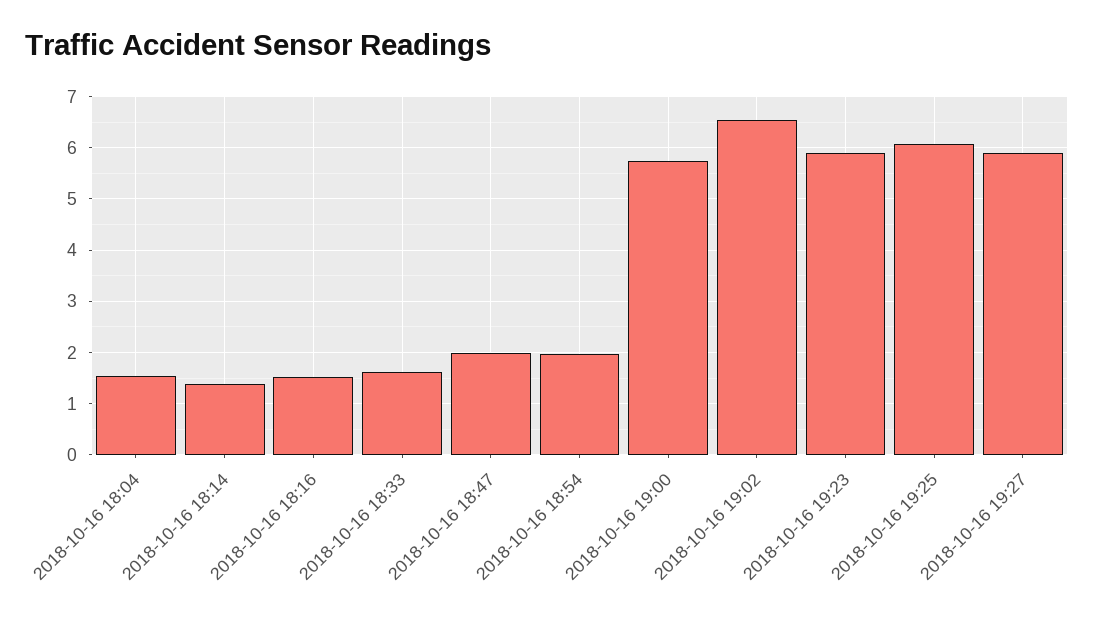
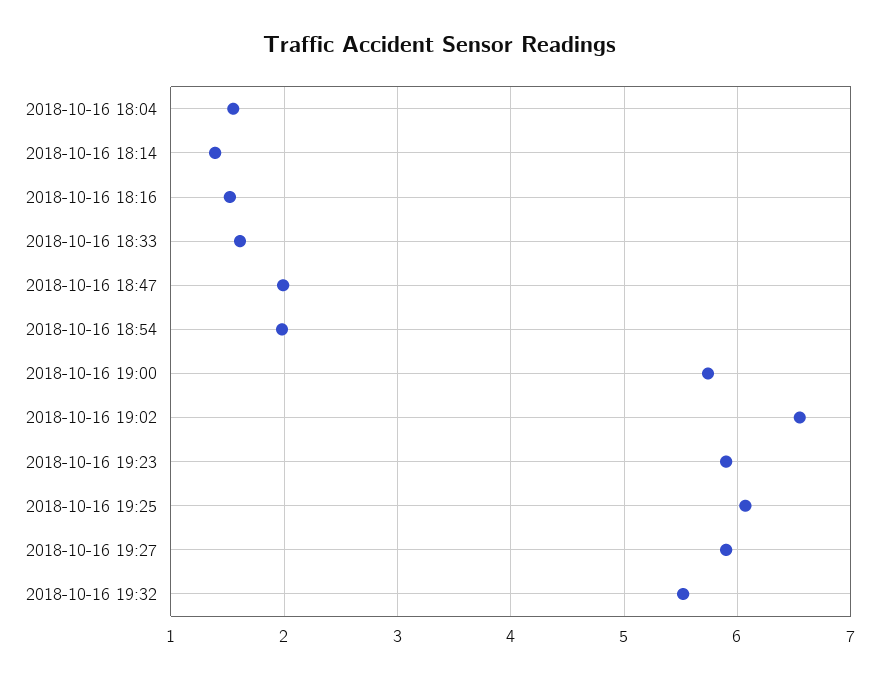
2018-10-16 19:32: none -> 5.5

